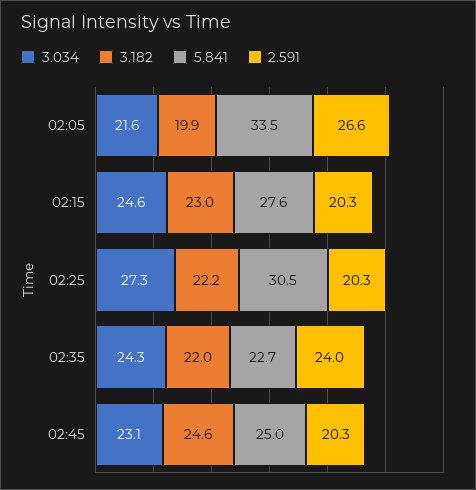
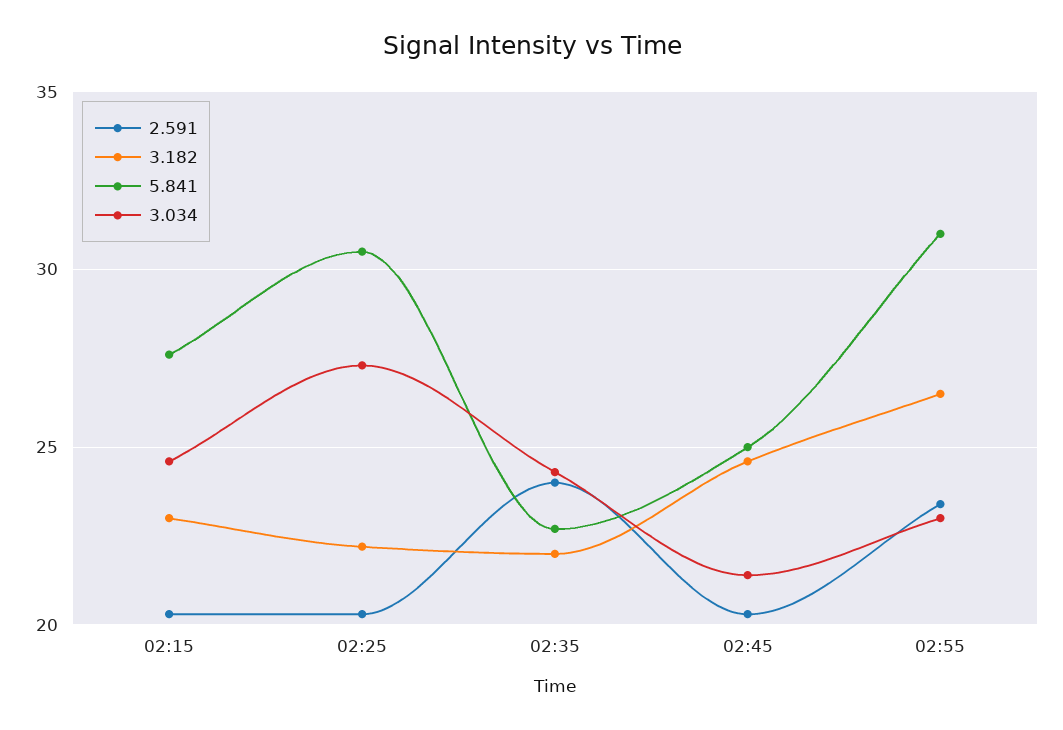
3.034, 02:05: 21.6 -> none
3.182, 02:05: 19.9 -> none
5.841, 02:05: 33.5 -> none
2.591, 02:05: 26.6 -> none
3.034, 02:45: 23.1 -> 21.5
2.591, 02:55: none -> 23.5
3.182, 02:55: none -> 26.5
5.841, 02:55: none -> 31
3.034, 02:55: none -> 23

